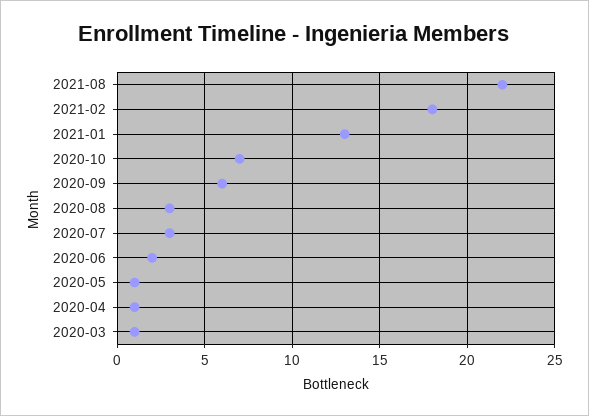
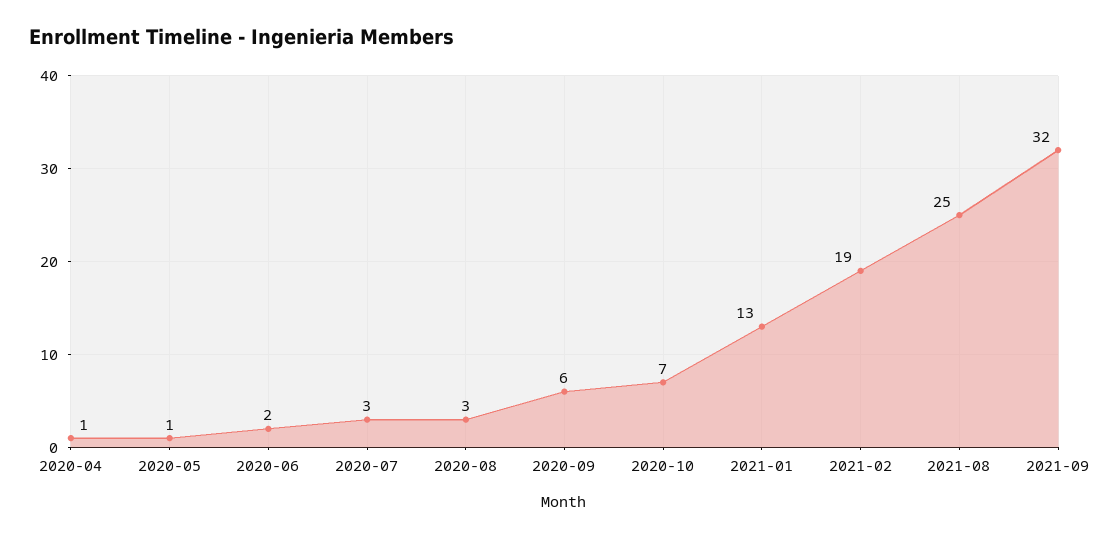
2021-08: 22 -> 25
2021-02: 18 -> 19
2020-03: 1 -> none
2021-09: none -> 32

